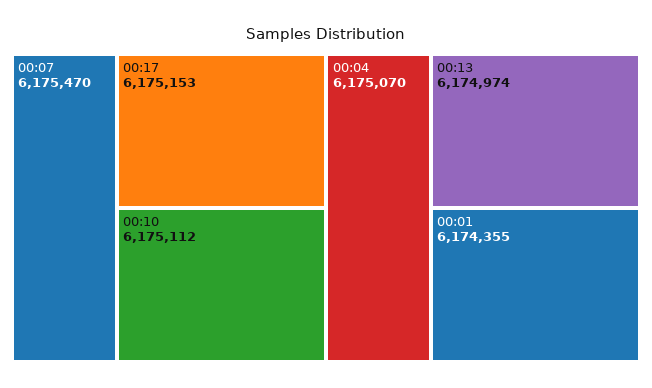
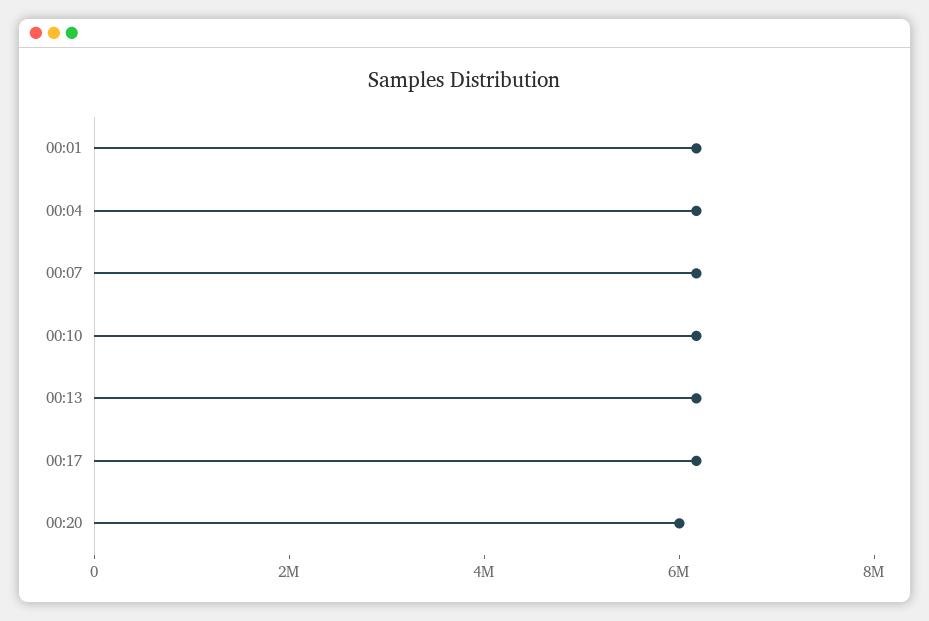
00:20: none -> 6000000

